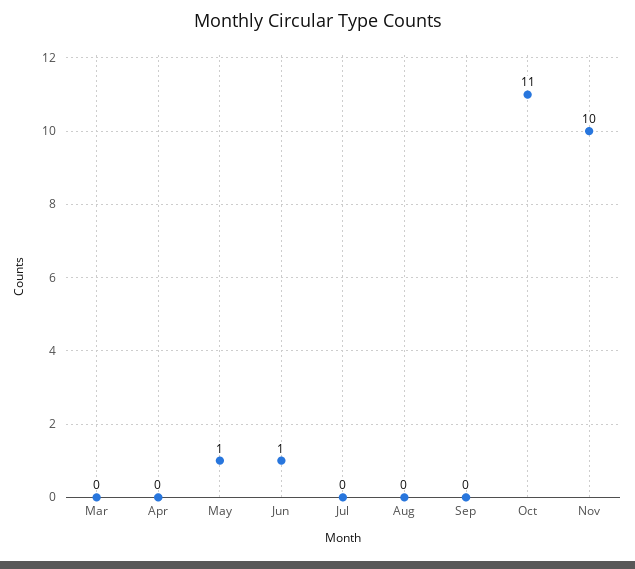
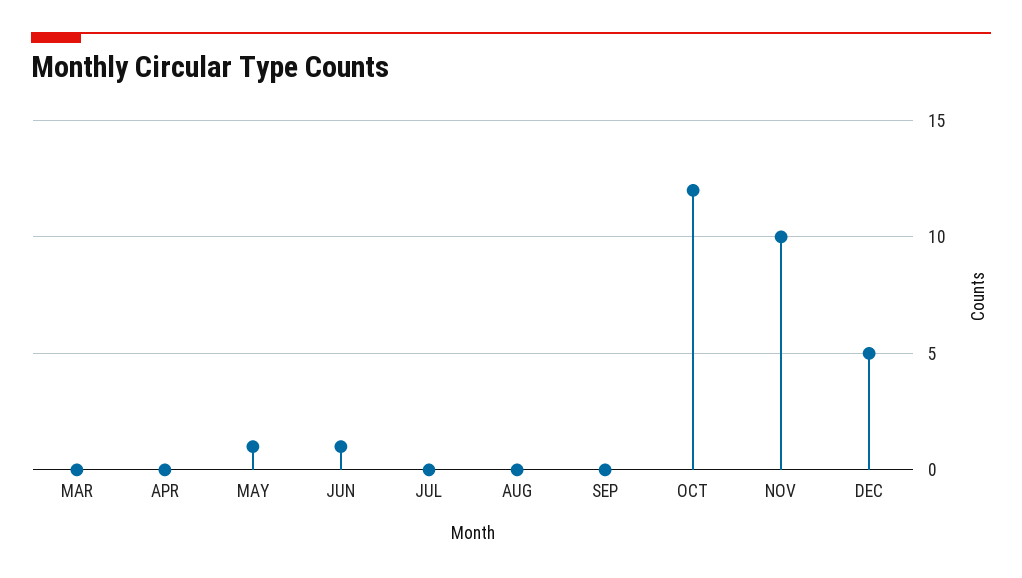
Oct: 11 -> 12
DEC: none -> 5

